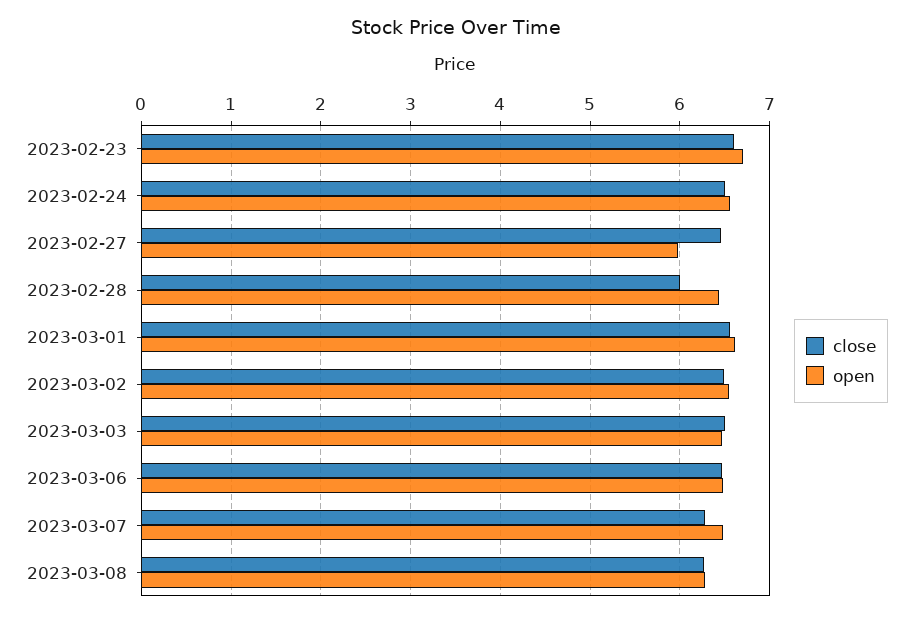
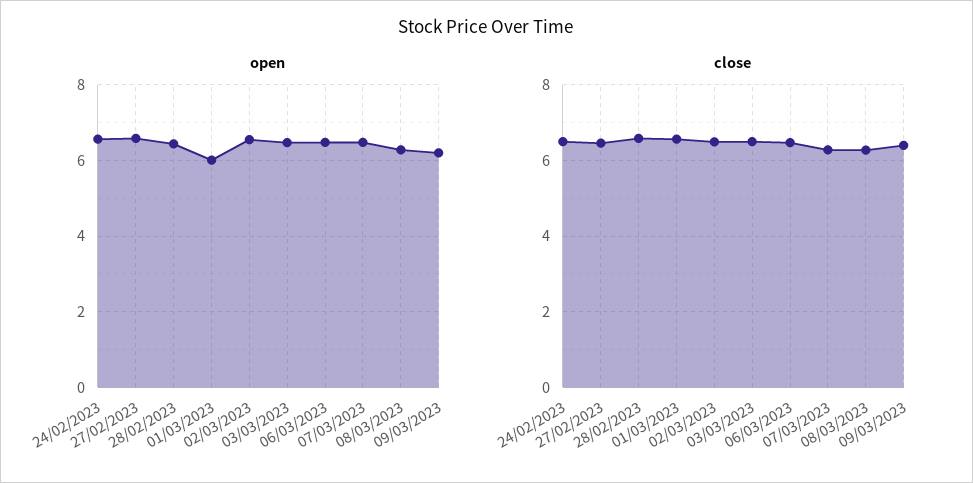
close, 2023-02-23: 6.6 -> none
open, 2023-02-23: 6.7 -> none
open, 2023-02-27: 6 -> 6.6
close, 2023-02-28: 6 -> 6.6
open, 2023-03-01: 6.6 -> 6
open, 09/03/2023: none -> 6.2
close, 09/03/2023: none -> 6.4

